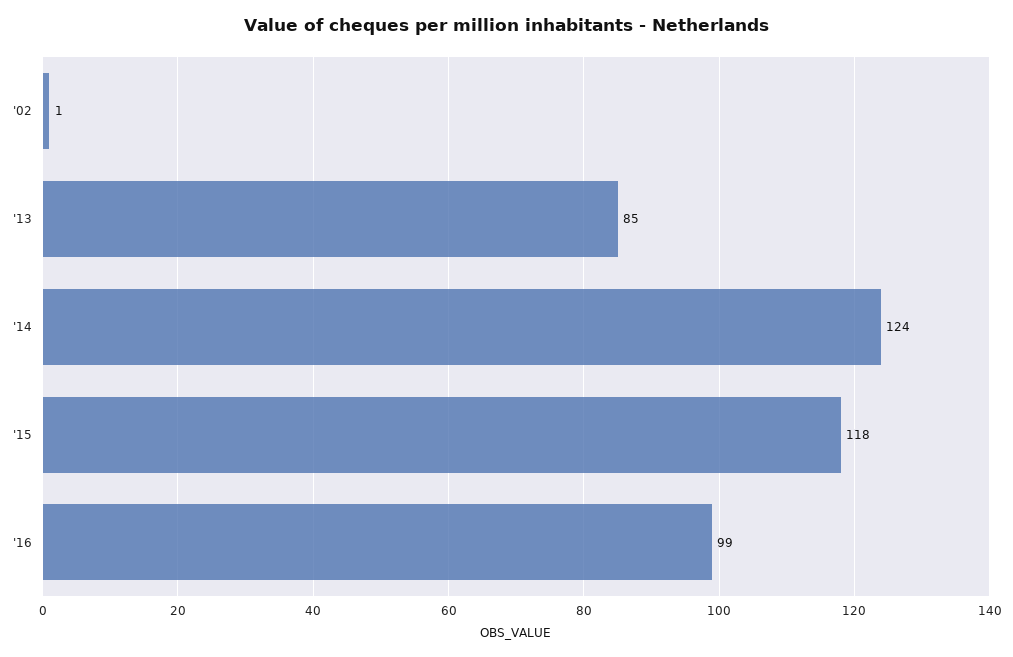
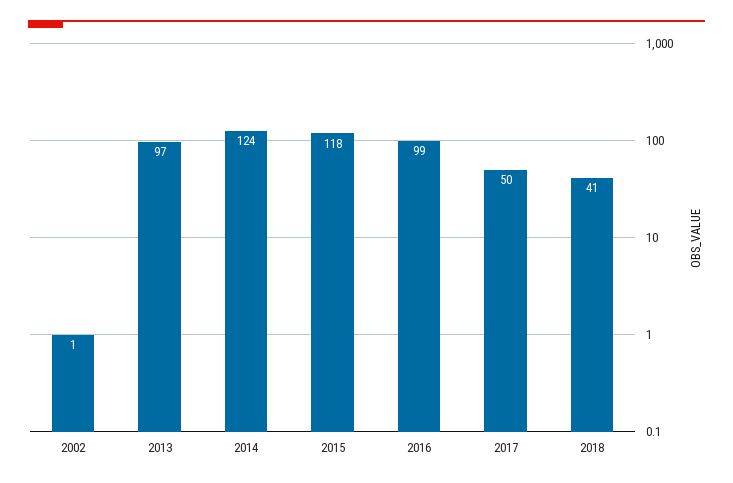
'13: 85 -> 97
2017: none -> 50
2018: none -> 41

